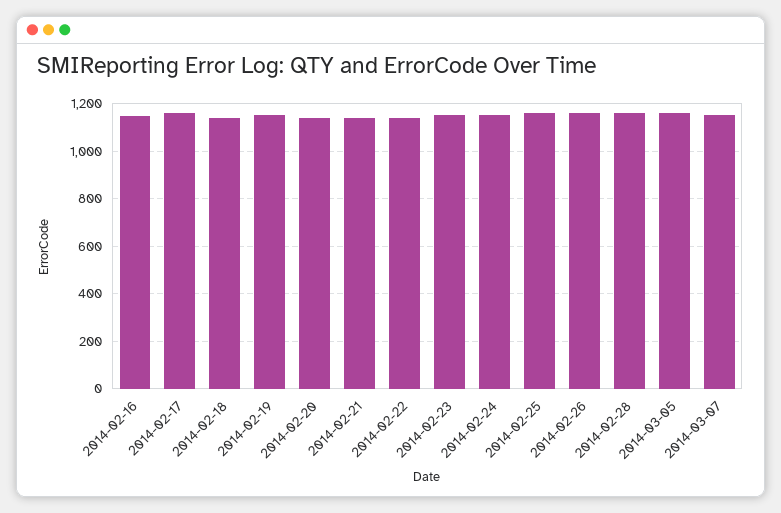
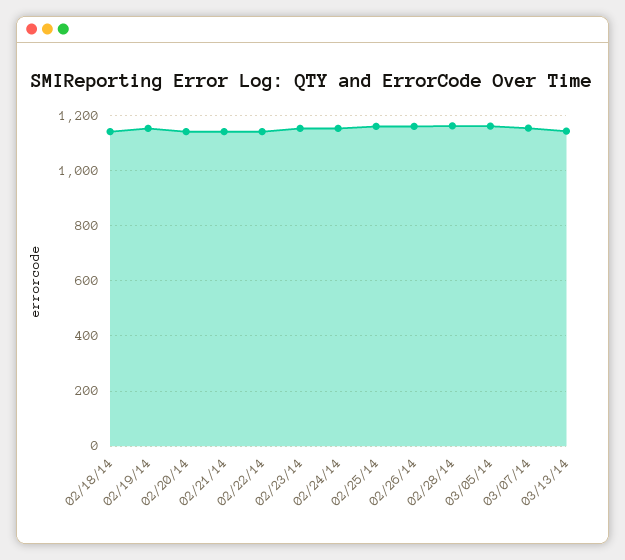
2014-02-16: 1150 -> none
2014-02-17: 1150 -> none
03/13/14: none -> 1150

